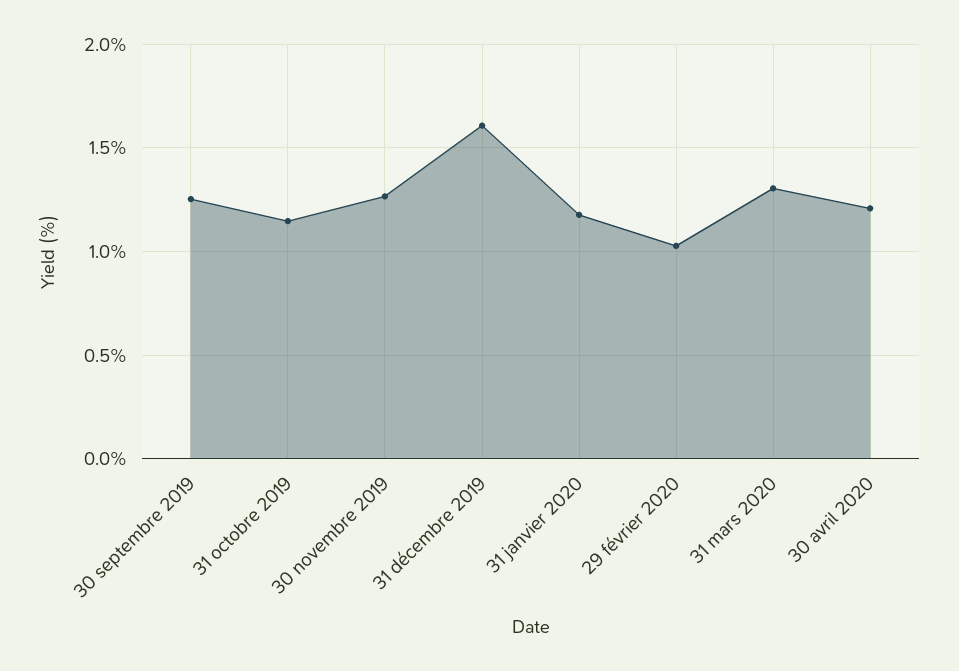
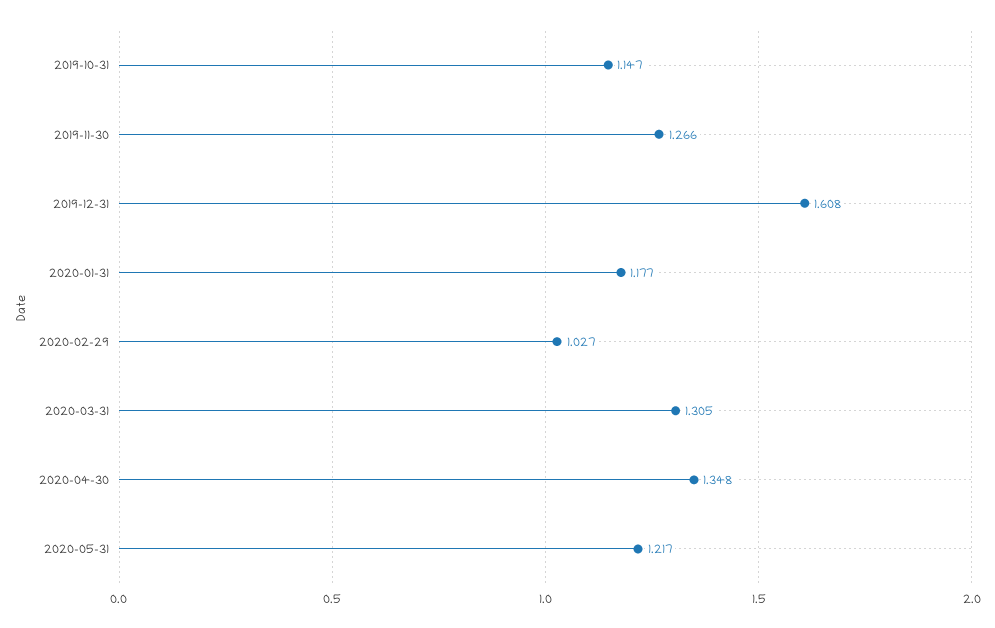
30 septembre 2019: 1.25 -> none
30 avril 2020: 1.2 -> 1.348
2020-05-31: none -> 1.217

